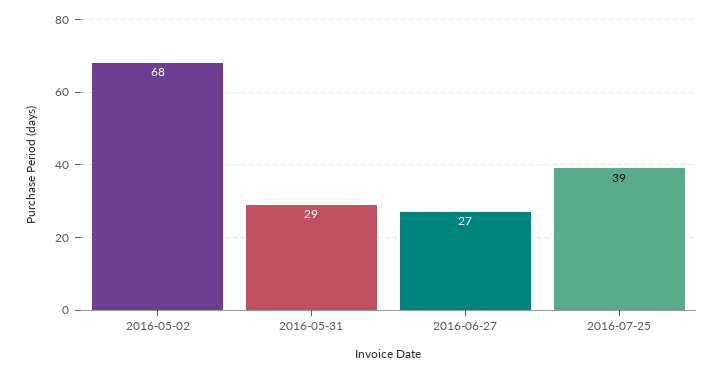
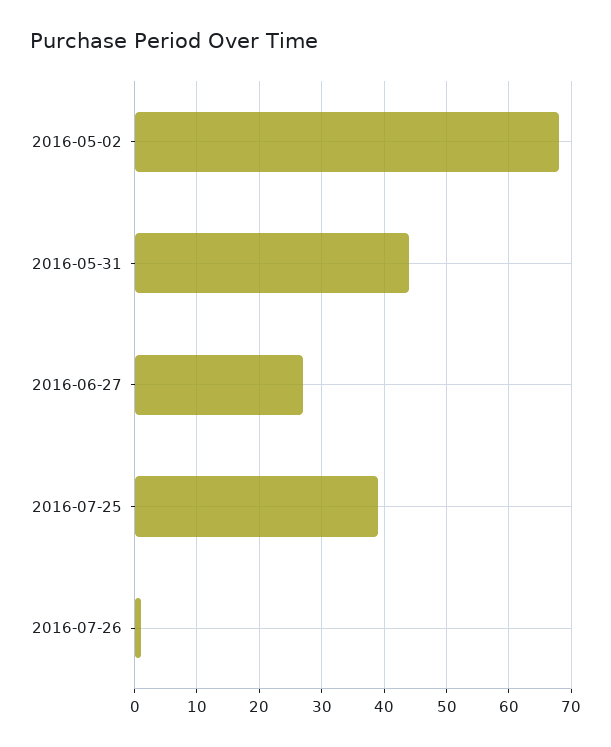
2016-05-31: 29 -> 44
2016-07-26: none -> 1

